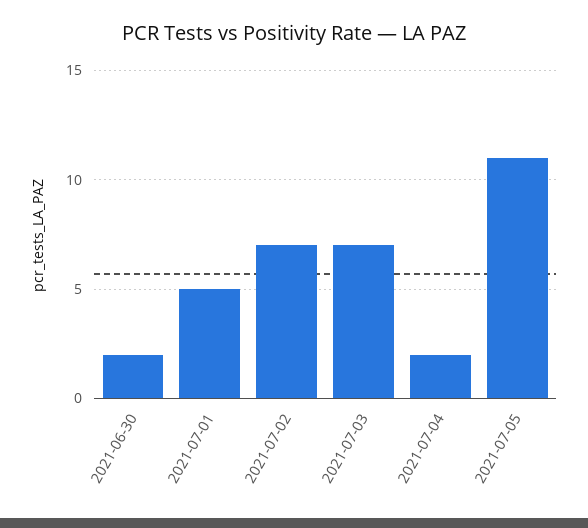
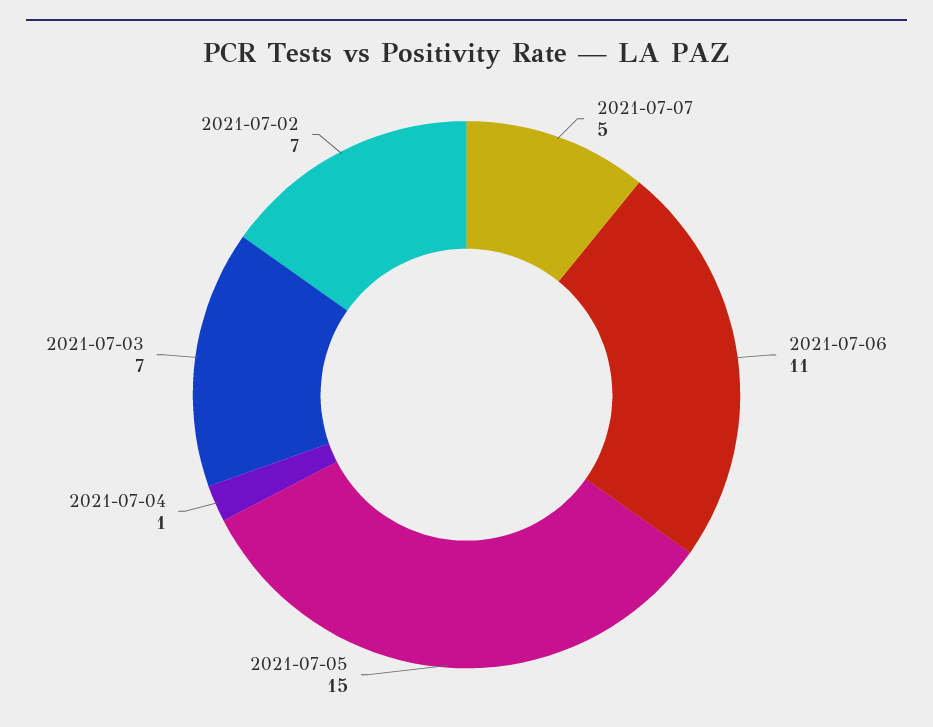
2021-06-30: 2 -> none
2021-07-01: 5 -> none
2021-07-04: 2 -> 1
2021-07-05: 11 -> 15
2021-07-07: none -> 5
2021-07-06: none -> 11

